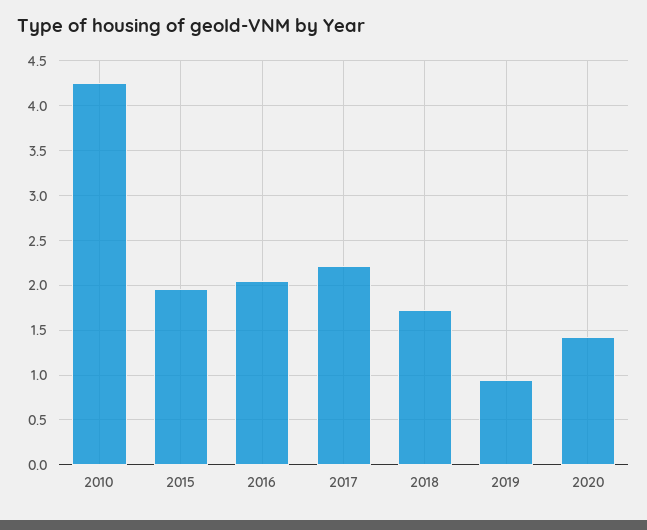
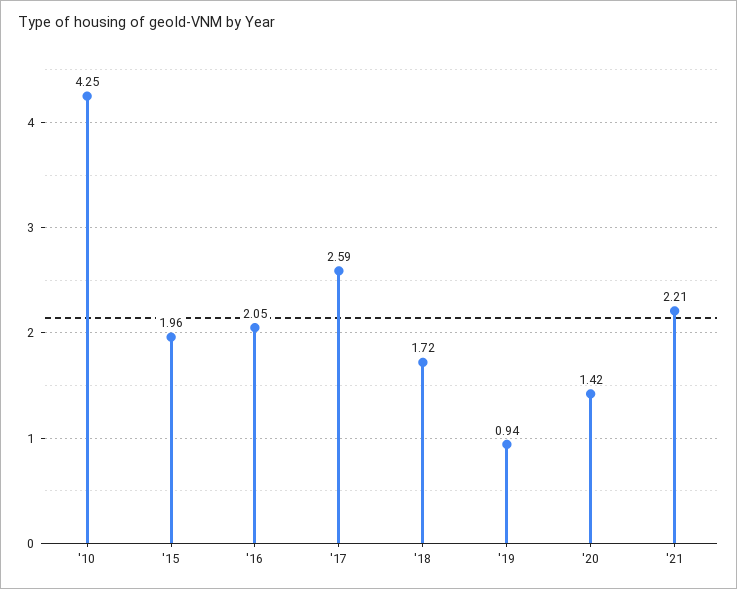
2017: 2.2 -> 2.59
'21: none -> 2.21

